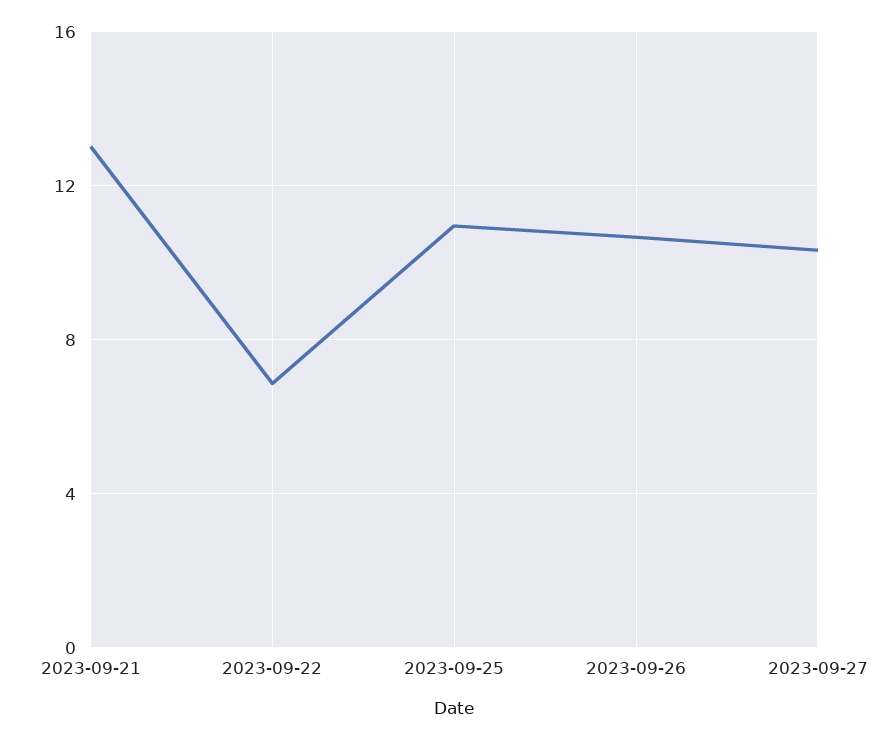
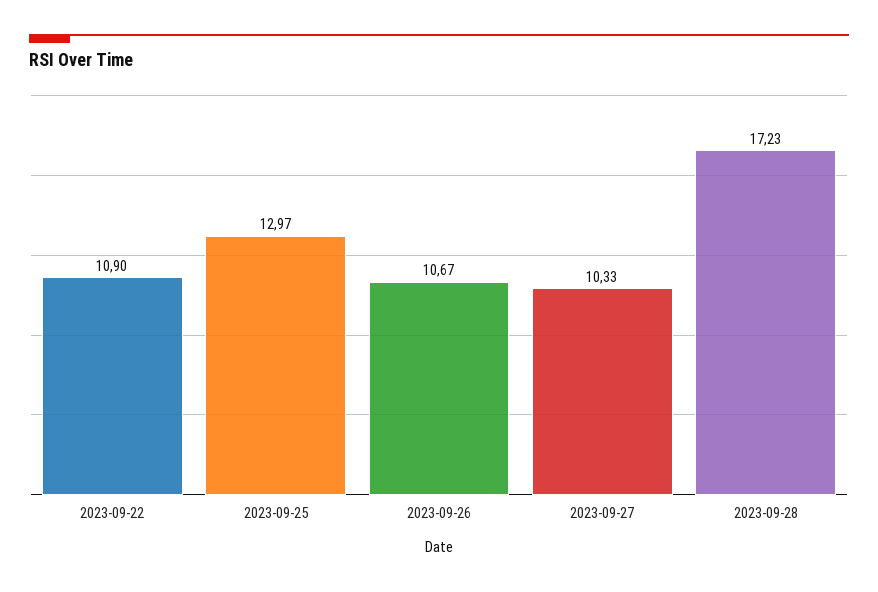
2023-09-21: 13 -> none
2023-09-22: 7 -> 10.9
2023-09-25: 11 -> 12.97
2023-09-28: none -> 17.23

